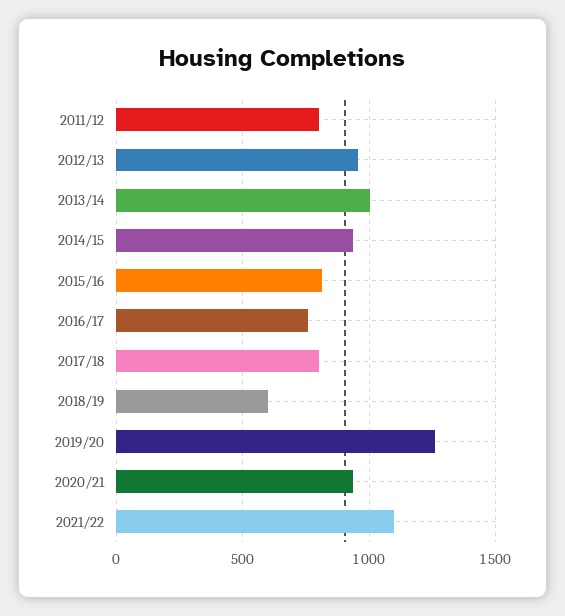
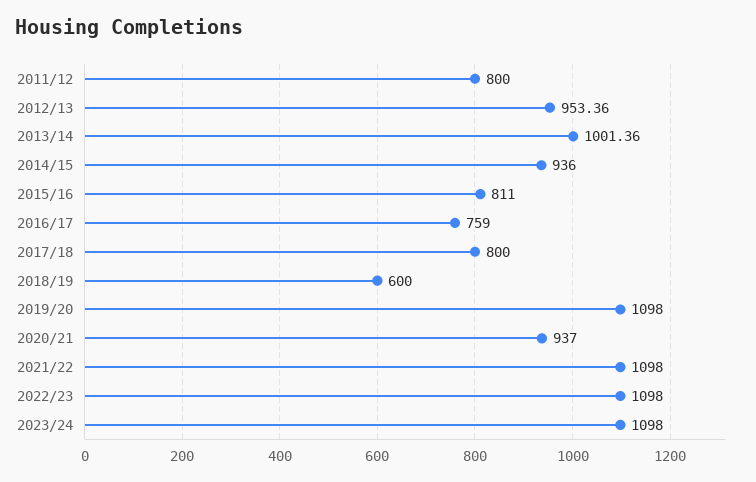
2019/20: 1250 -> 1098
2022/23: none -> 1098
2023/24: none -> 1098

